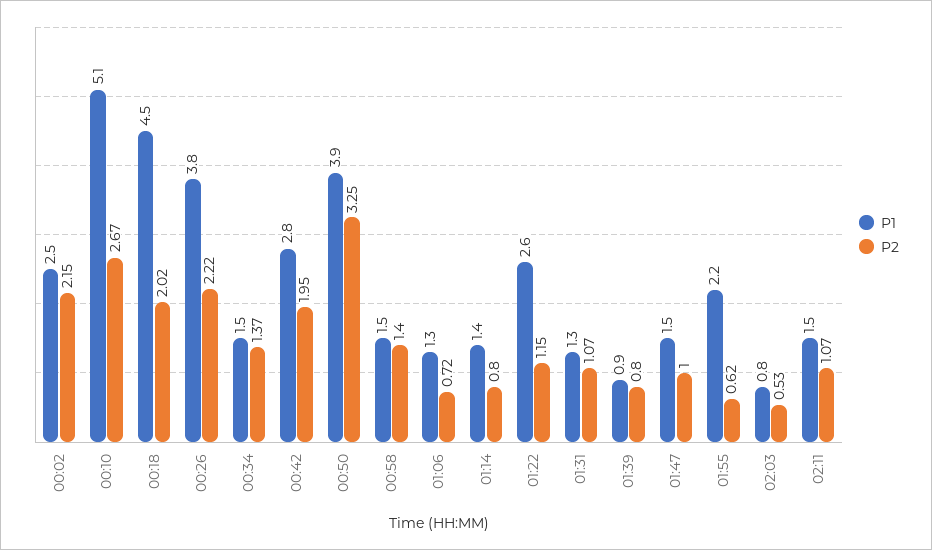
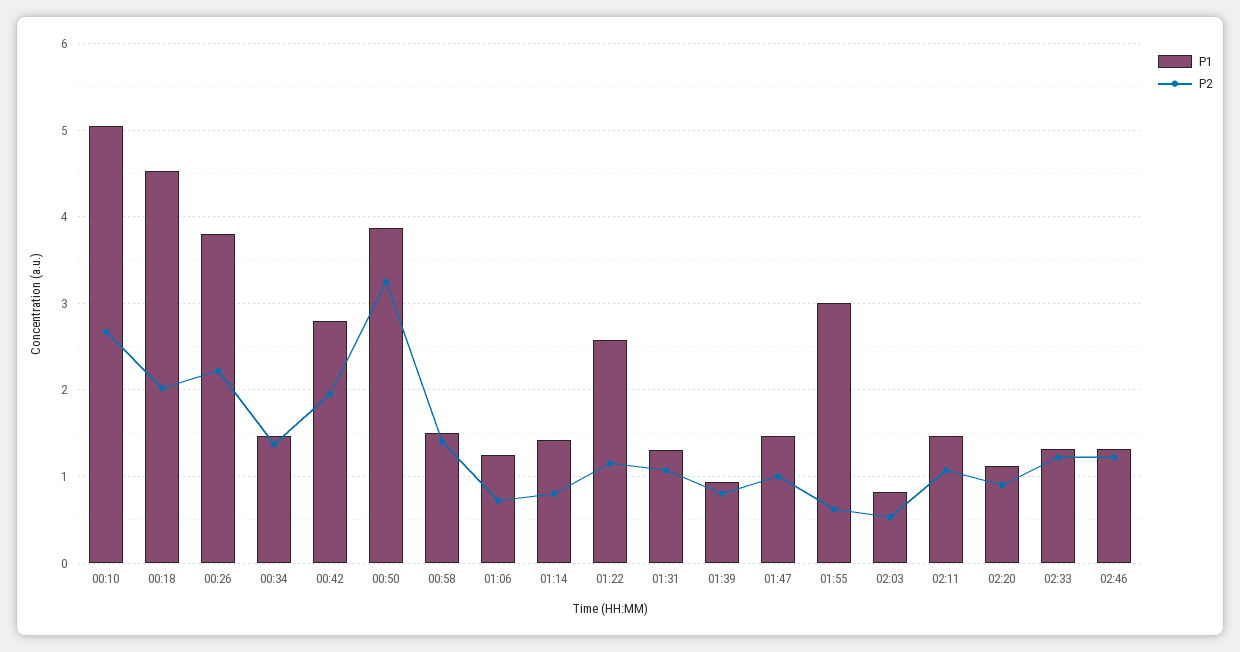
P1, 00:02: 2.5 -> none
P2, 00:02: 2.15 -> none
P1, 01:55: 2.2 -> 3
P1, 02:20: none -> 1.1
P2, 02:20: none -> 0.9
P1, 02:33: none -> 1.3
P2, 02:33: none -> 1.2
P1, 02:46: none -> 1.3
P2, 02:46: none -> 1.2

